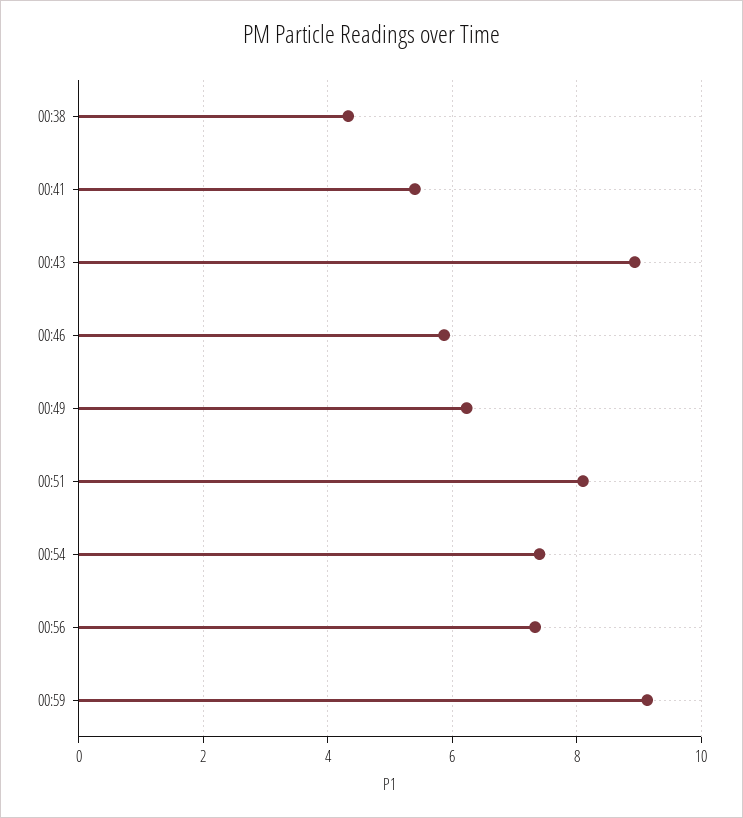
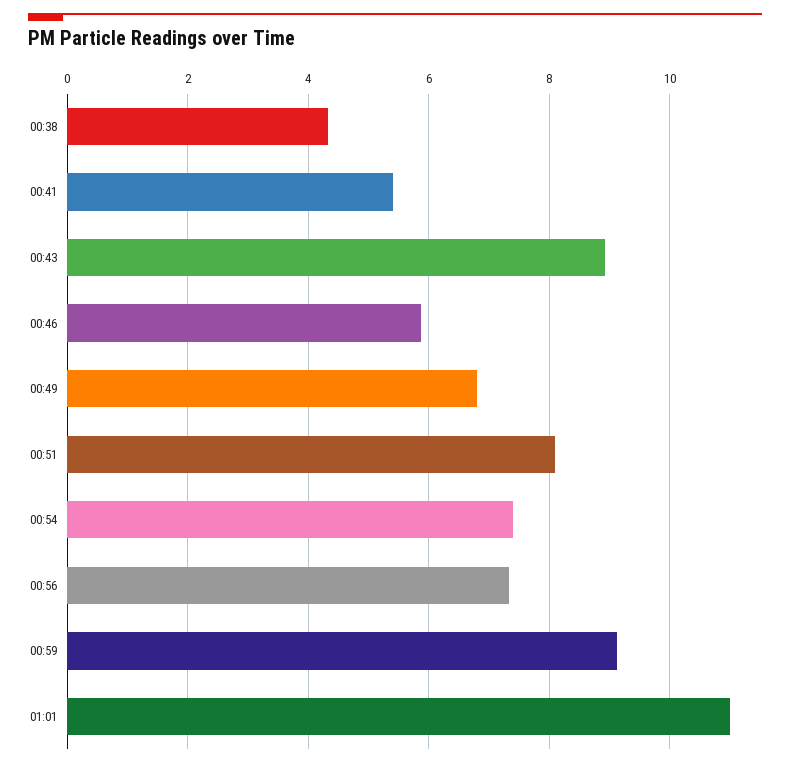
00:49: 6.2 -> 6.8
01:01: none -> 11

